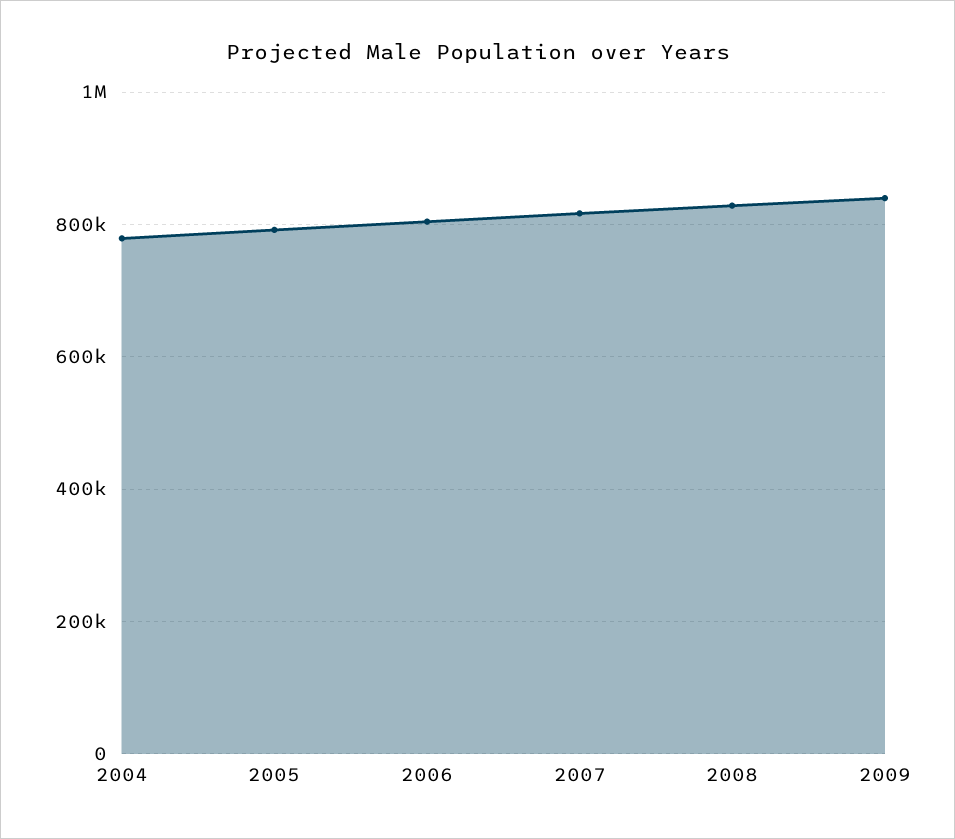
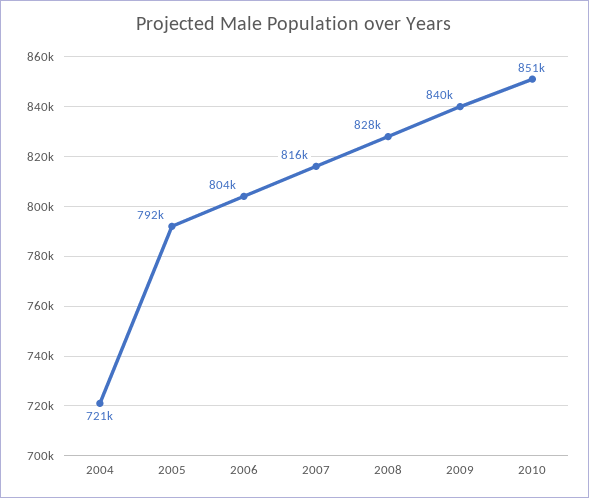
2004: 780000 -> 721000
2010: none -> 851000

